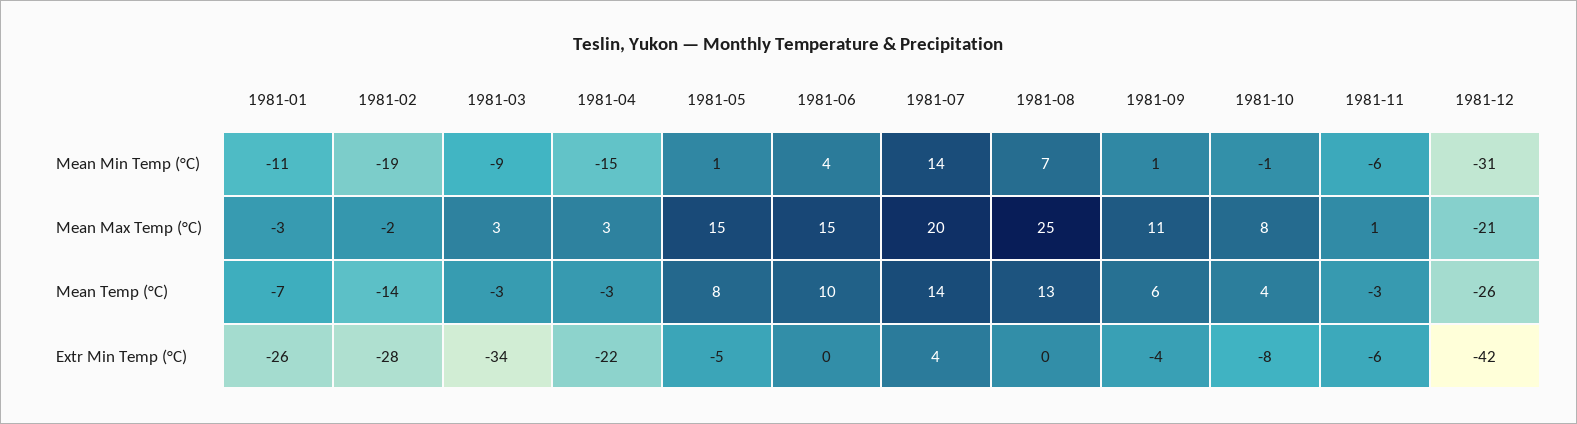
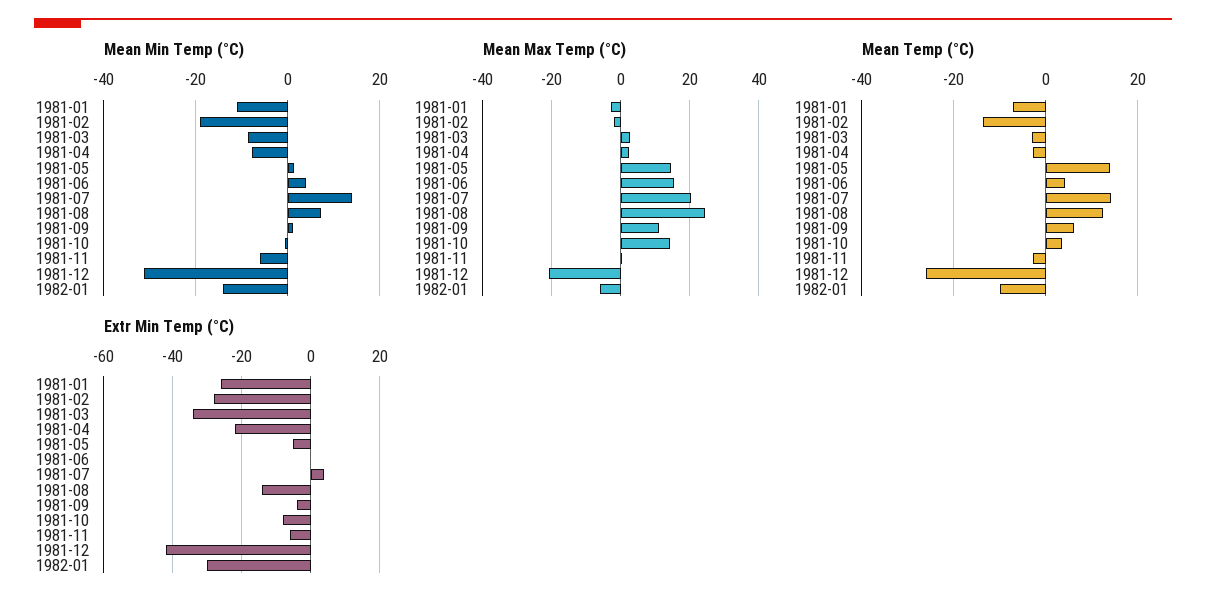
Mean Min Temp (°C), 1981-04: -15 -> -8
Mean Max Temp (°C), 1981-10: 8 -> 14
Mean Temp (°C), 1981-05: 8 -> 14
Mean Temp (°C), 1981-06: 10 -> 4
Extr Min Temp (°C), 1981-08: 0 -> -15
Mean Min Temp (°C), 1982-01: none -> -14
Mean Max Temp (°C), 1982-01: none -> -6
Mean Temp (°C), 1982-01: none -> -10
Extr Min Temp (°C), 1982-01: none -> -30

